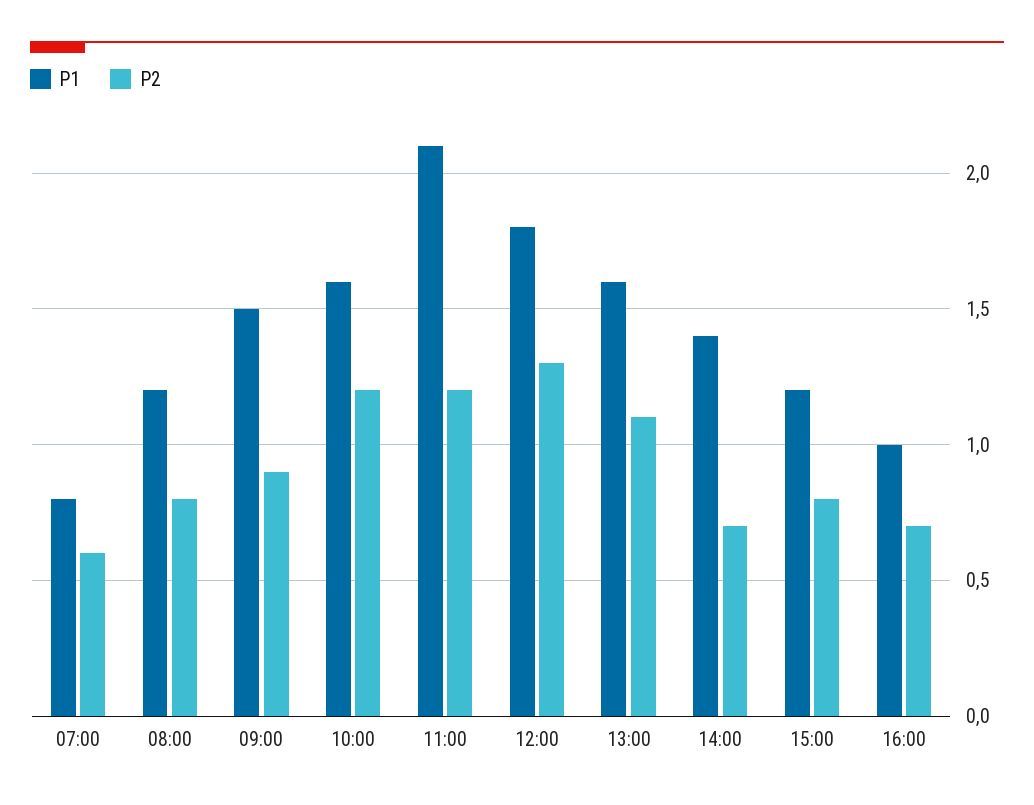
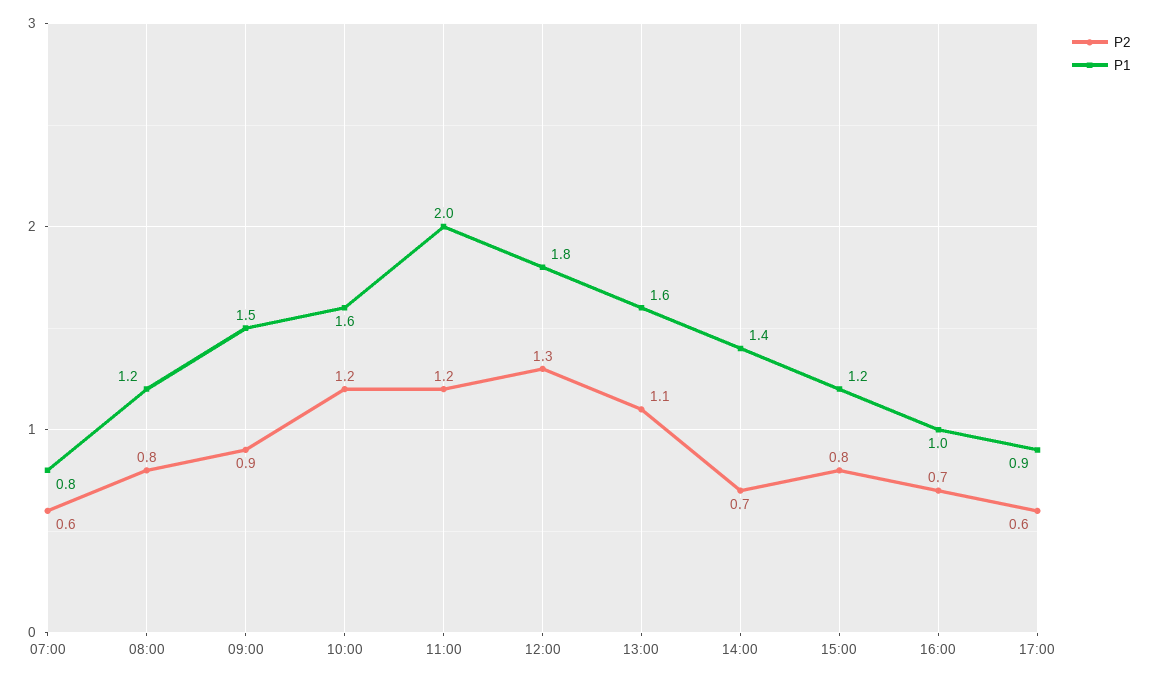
P1, 11:00: 2.1 -> 2
P2, 17:00: none -> 0.6
P1, 17:00: none -> 0.9

